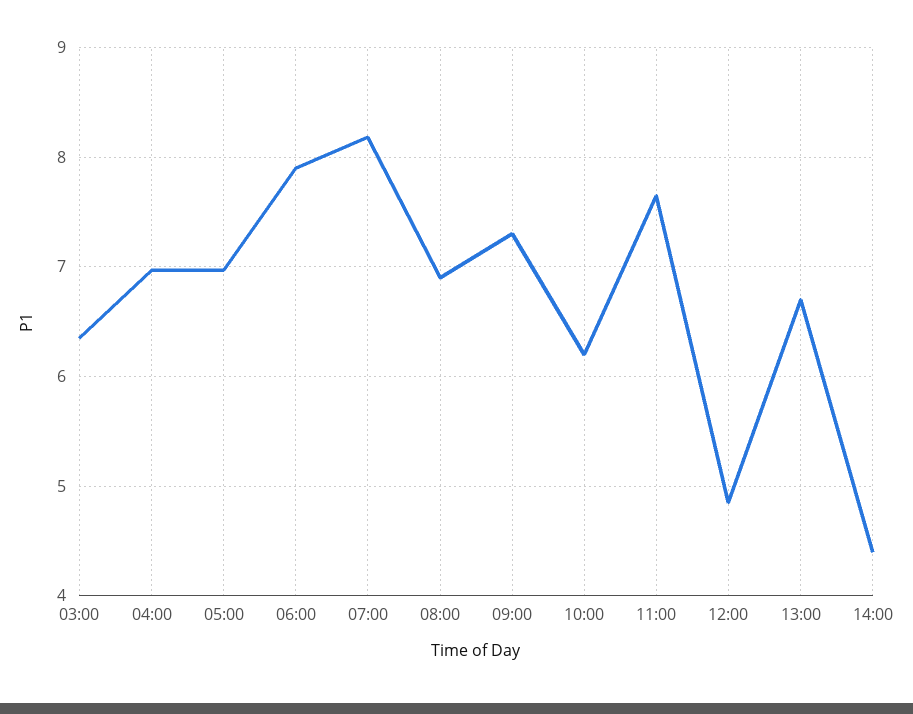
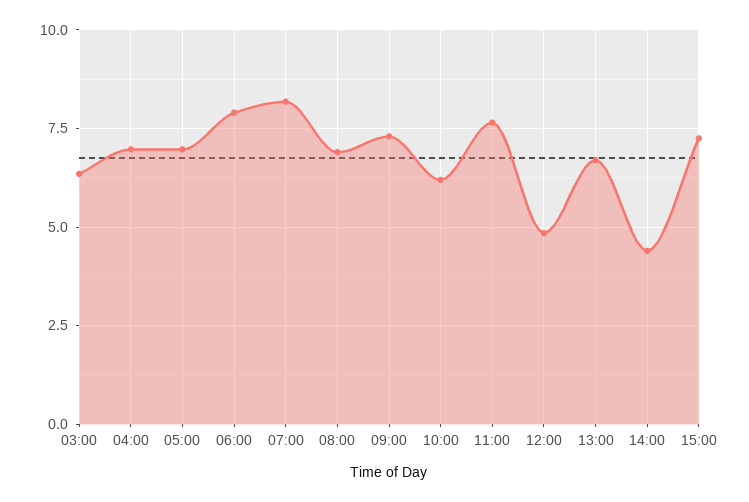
15:00: none -> 7.25

